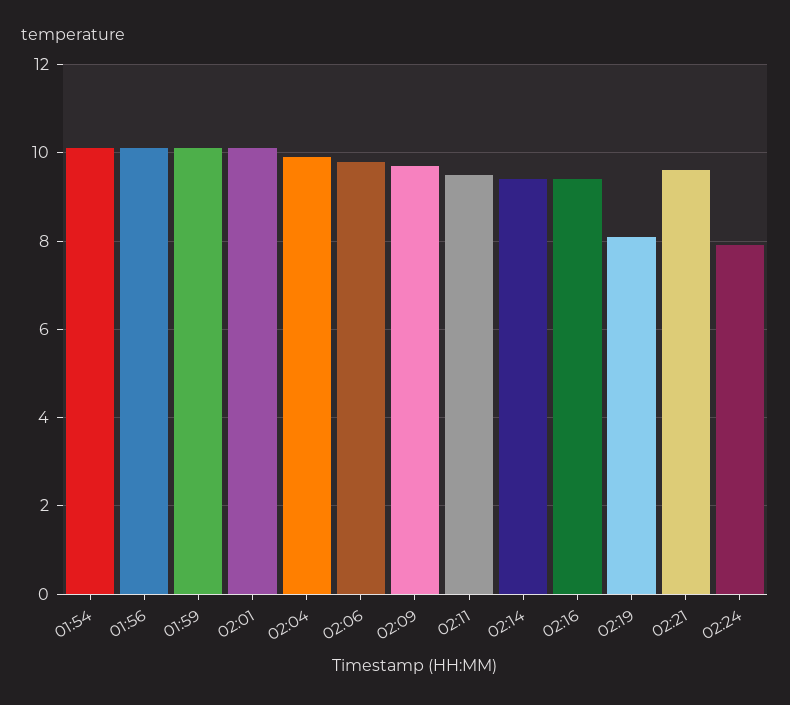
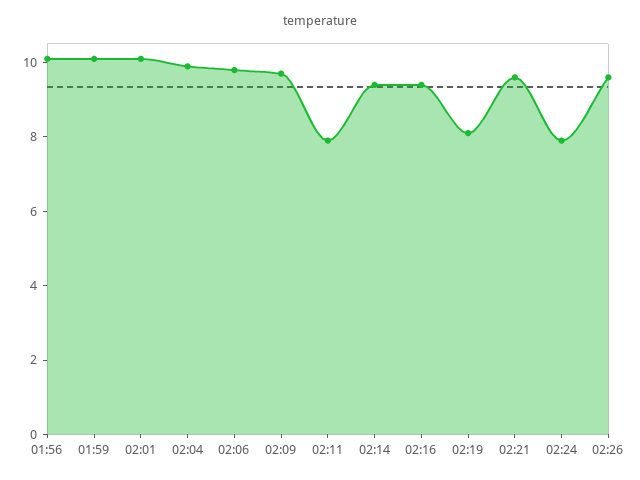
01:54: 10 -> none
02:11: 9.5 -> 8
02:26: none -> 9.5

